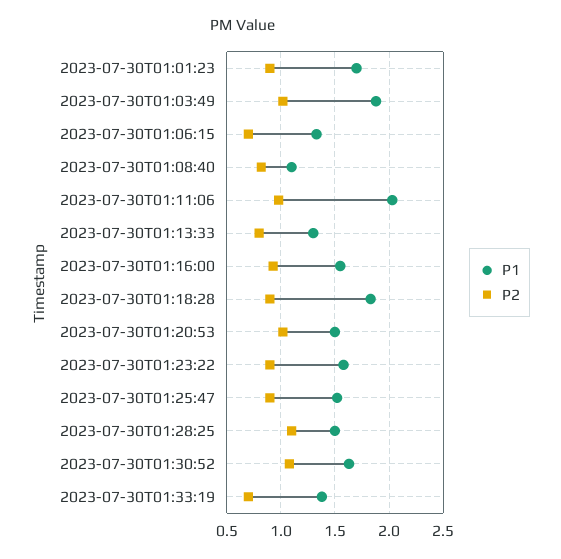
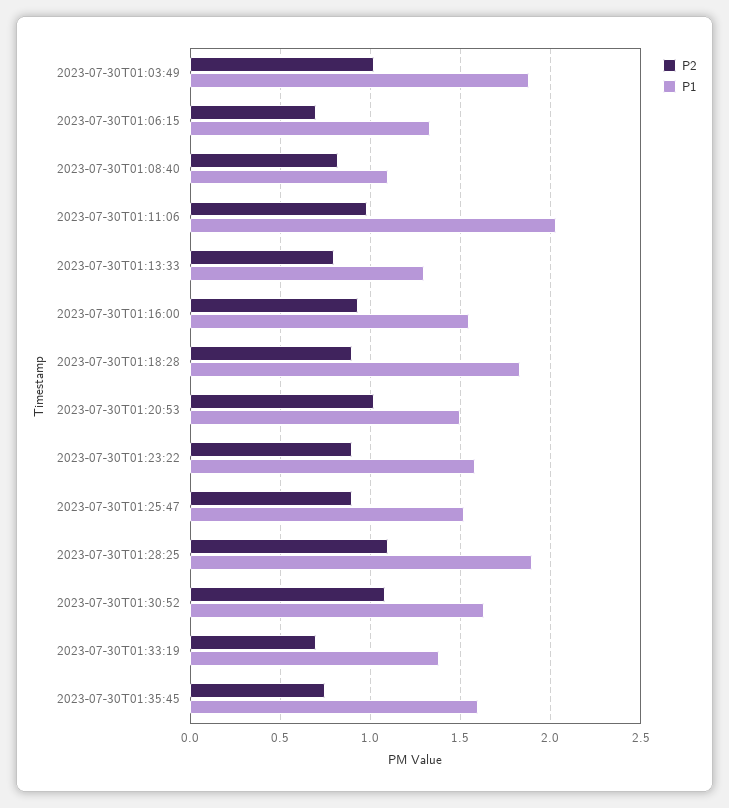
P1, 2023-07-30T01:01:23: 1.7 -> none
P2, 2023-07-30T01:01:23: 0.9 -> none
P1, 2023-07-30T01:28:25: 1.5 -> 1.9
P2, 2023-07-30T01:35:45: none -> 0.75
P1, 2023-07-30T01:35:45: none -> 1.6

